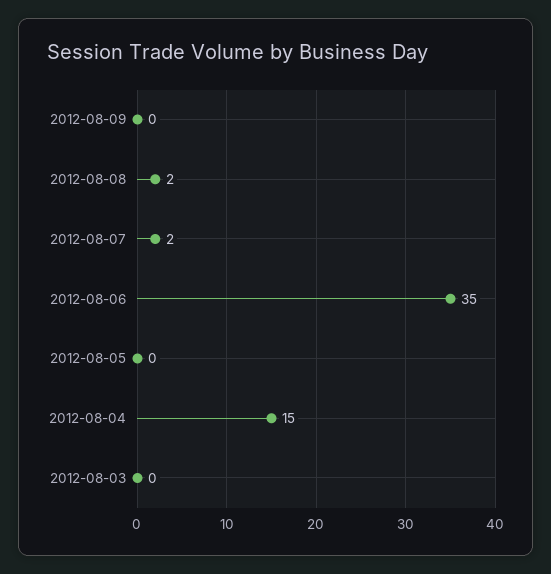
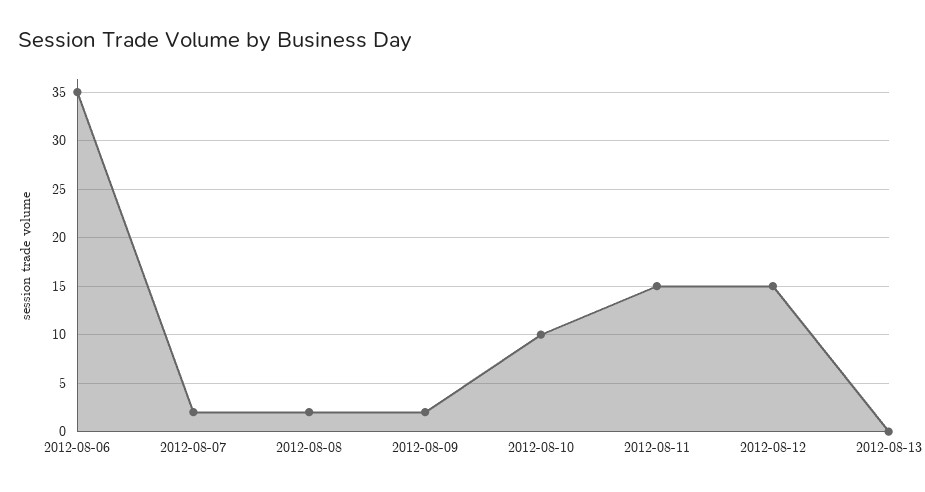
2012-08-09: 0 -> 2
2012-08-05: 0 -> none
2012-08-04: 15 -> none
2012-08-03: 0 -> none
2012-08-10: none -> 10
2012-08-11: none -> 15
2012-08-12: none -> 15
2012-08-13: none -> 0

